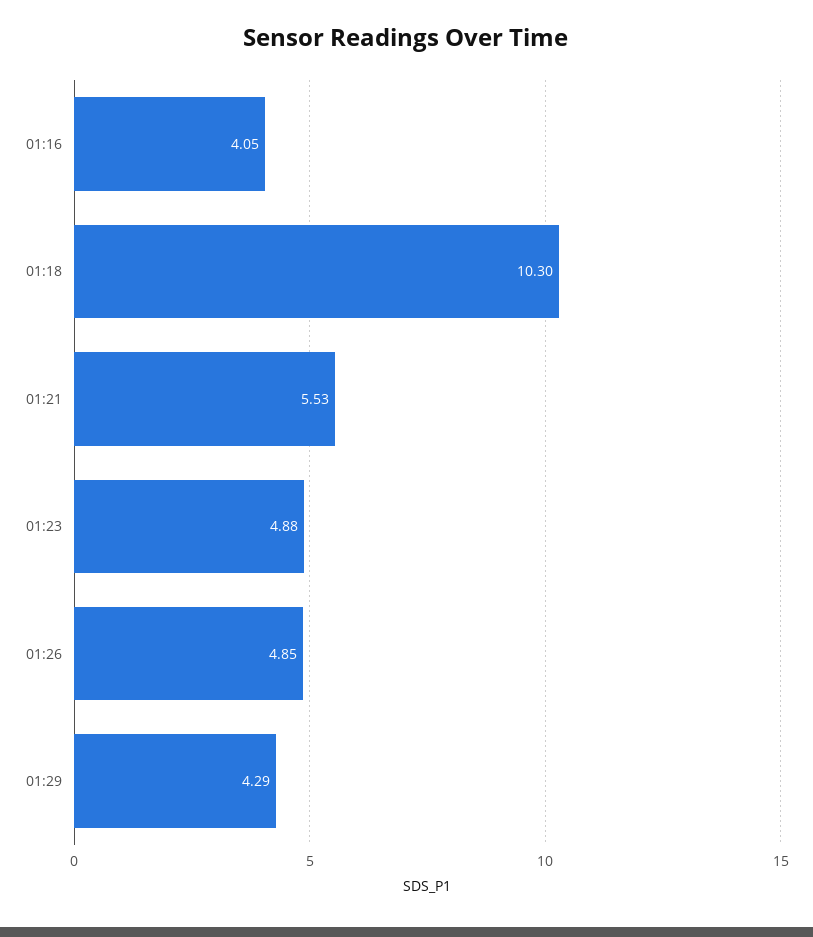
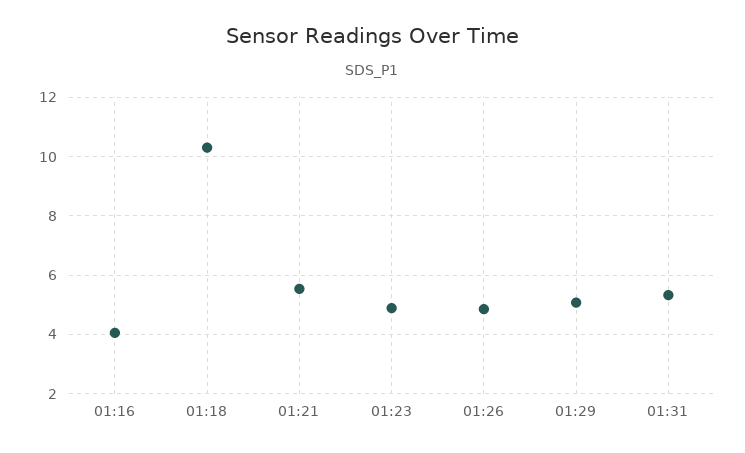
01:29: 4.29 -> 5
01:31: none -> 5.25

